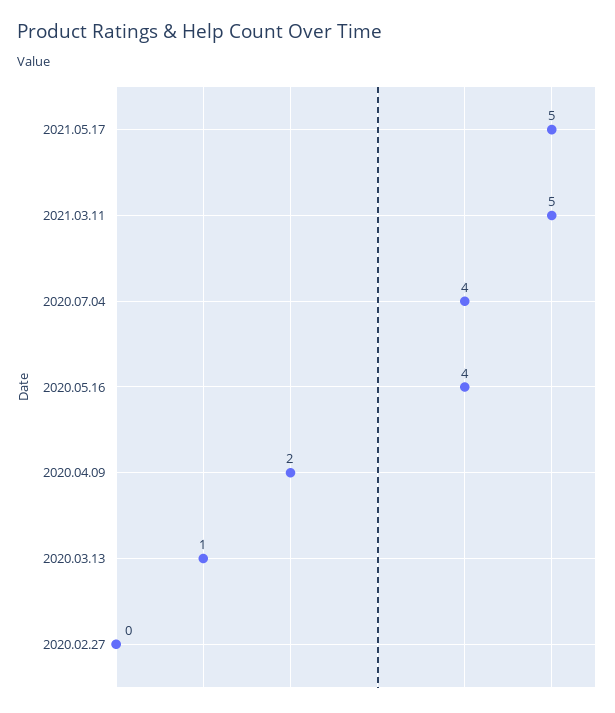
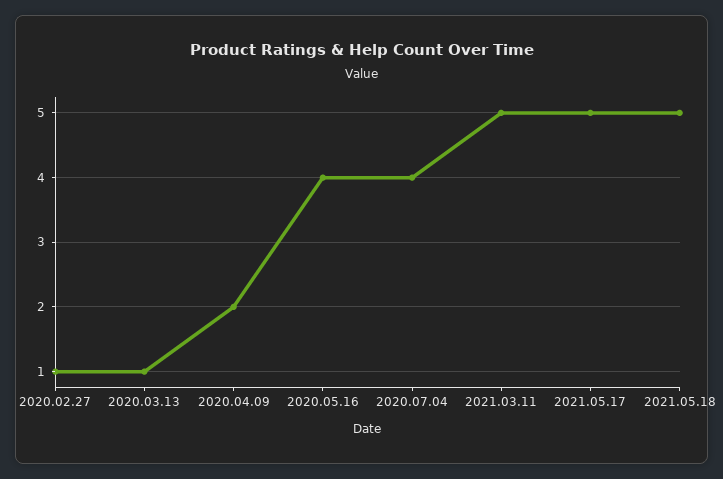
2020.02.27: 0 -> 1
2021.05.18: none -> 5

